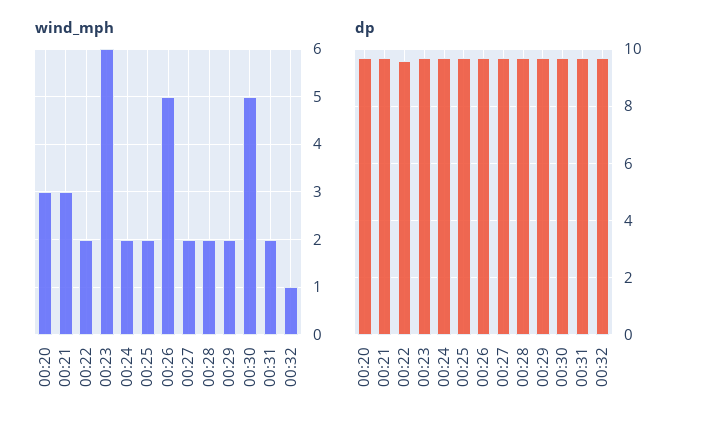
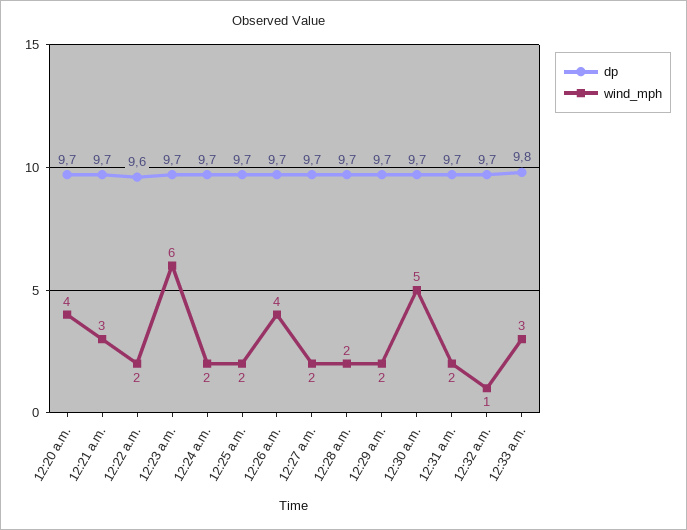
wind_mph, 00:20: 3 -> 4
wind_mph, 00:26: 5 -> 4
dp, 12:33 a.m.: none -> 9.8
wind_mph, 12:33 a.m.: none -> 3

